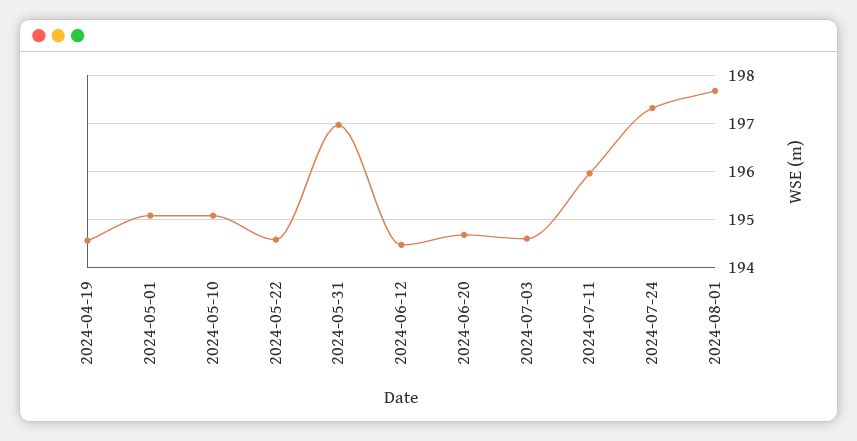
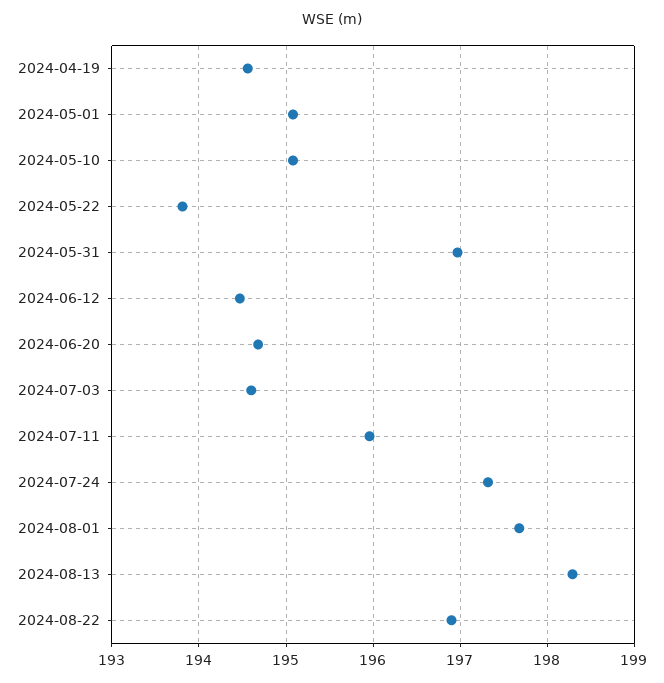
2024-05-22: 194.6 -> 193.8
2024-08-13: none -> 198.3
2024-08-22: none -> 196.9

